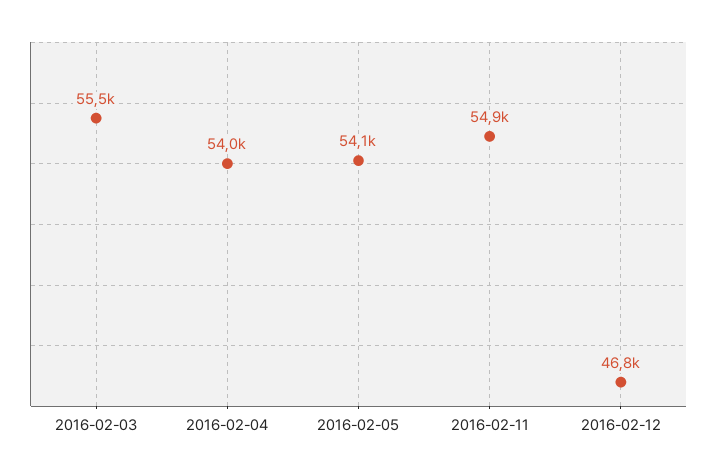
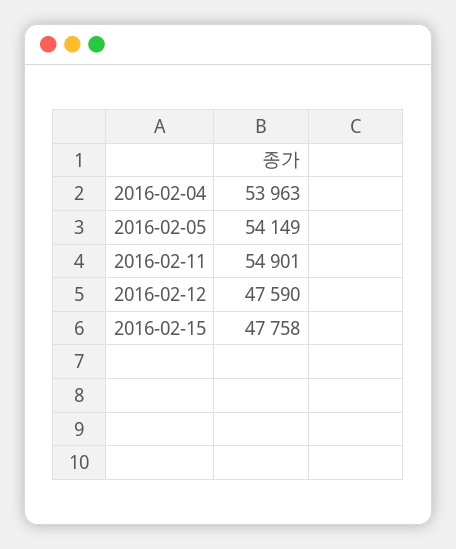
2016-02-03: 55500 -> none
2016-02-12: 46800 -> 47590
2016-02-15: none -> 47758

